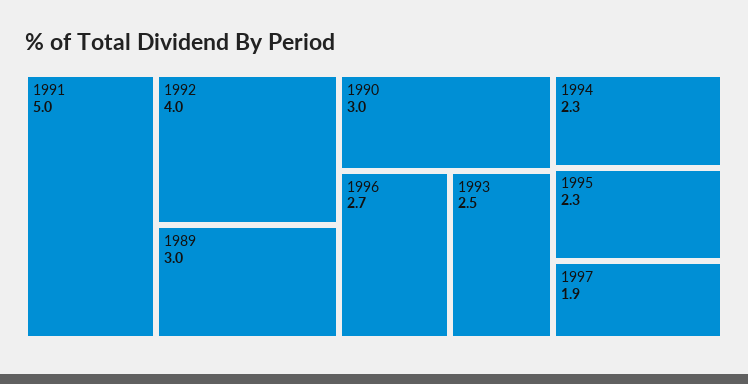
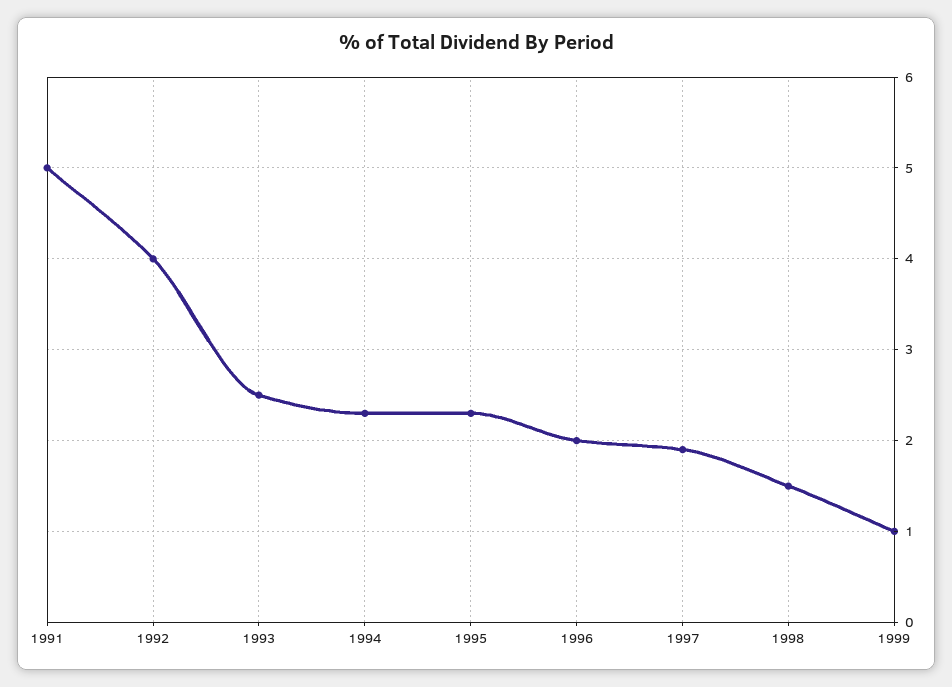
1989: 3 -> none
1990: 3 -> none
1996: 2.7 -> 2
1998: none -> 1.5
1999: none -> 1

